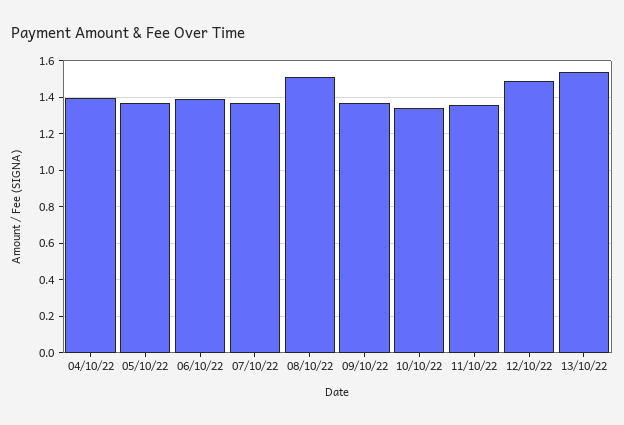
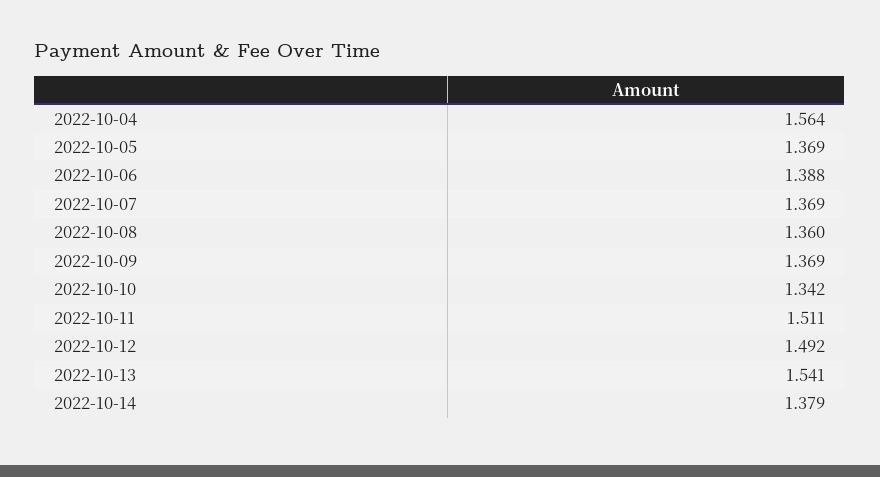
04/10/22: 1.4 -> 1.564
08/10/22: 1.5 -> 1.36
11/10/22: 1.35 -> 1.511
2022-10-14: none -> 1.379

